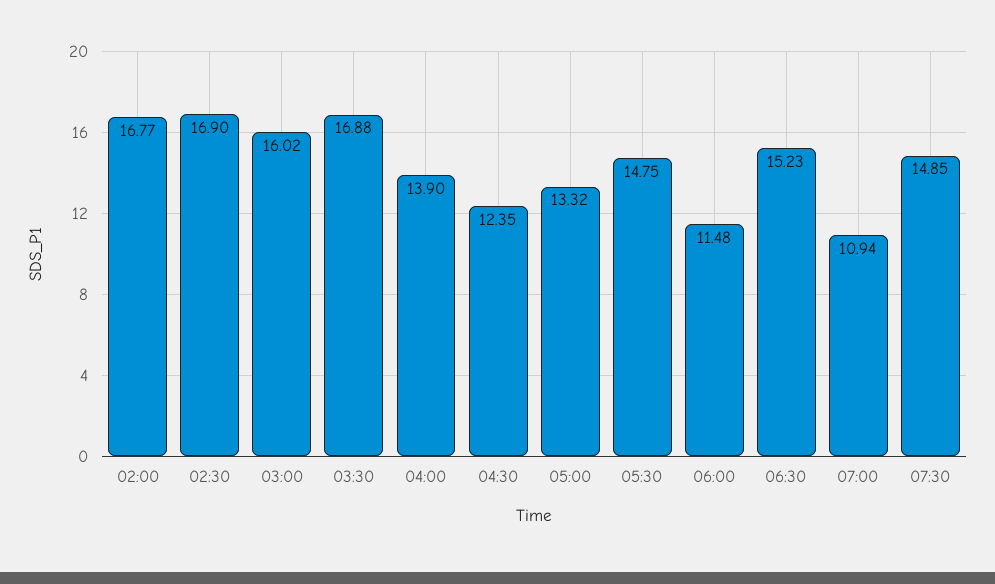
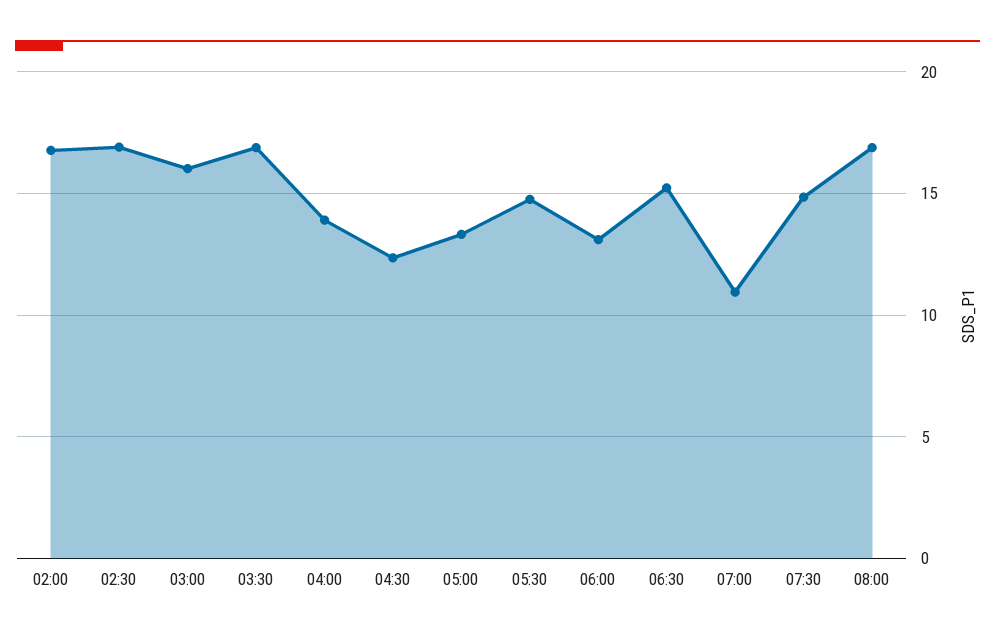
06:00: 11.48 -> 13
08:00: none -> 17

